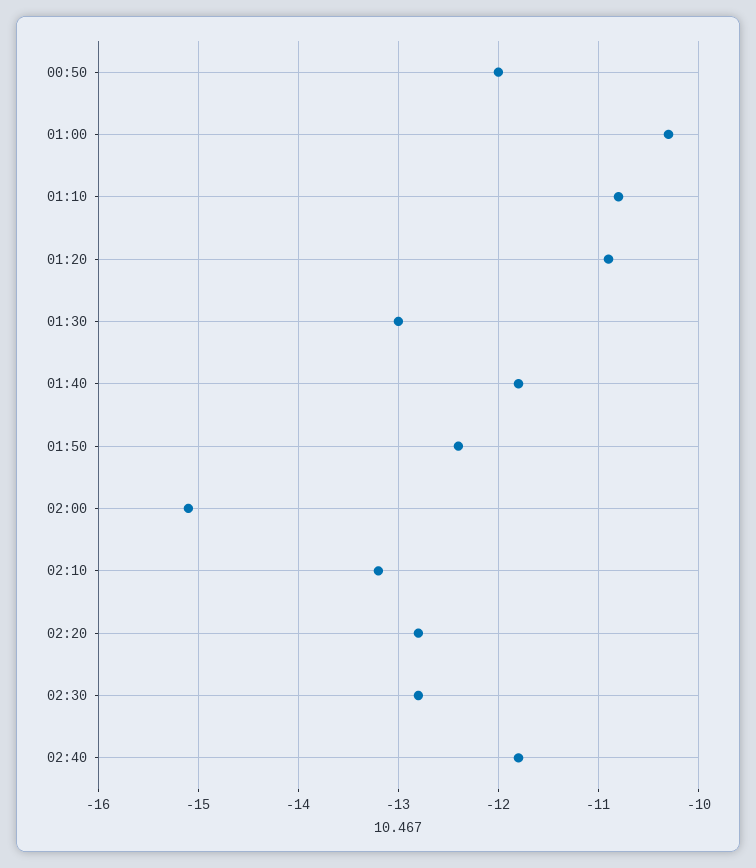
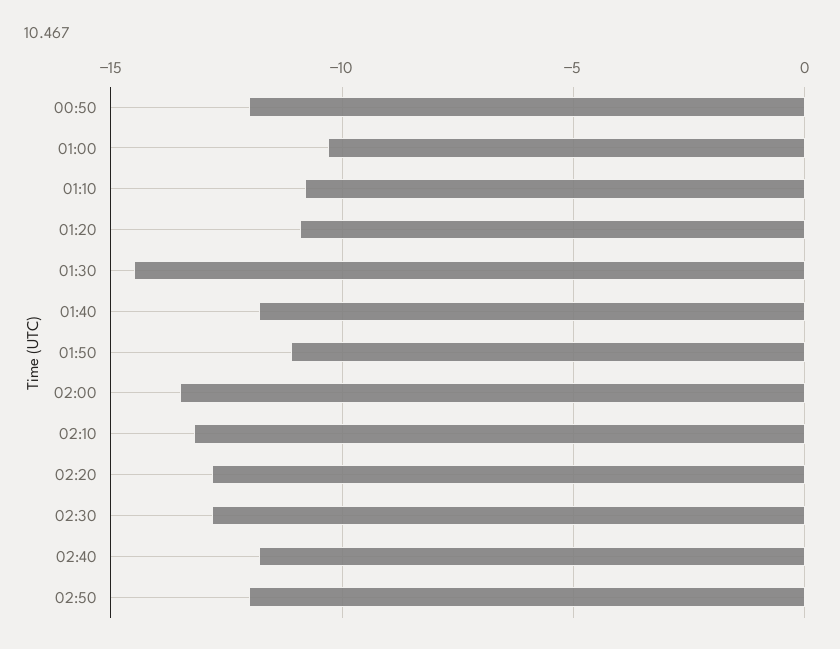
01:30: -13 -> -14.5
01:50: -12.4 -> -11
02:00: -15.1 -> -13.5
02:50: none -> -12

